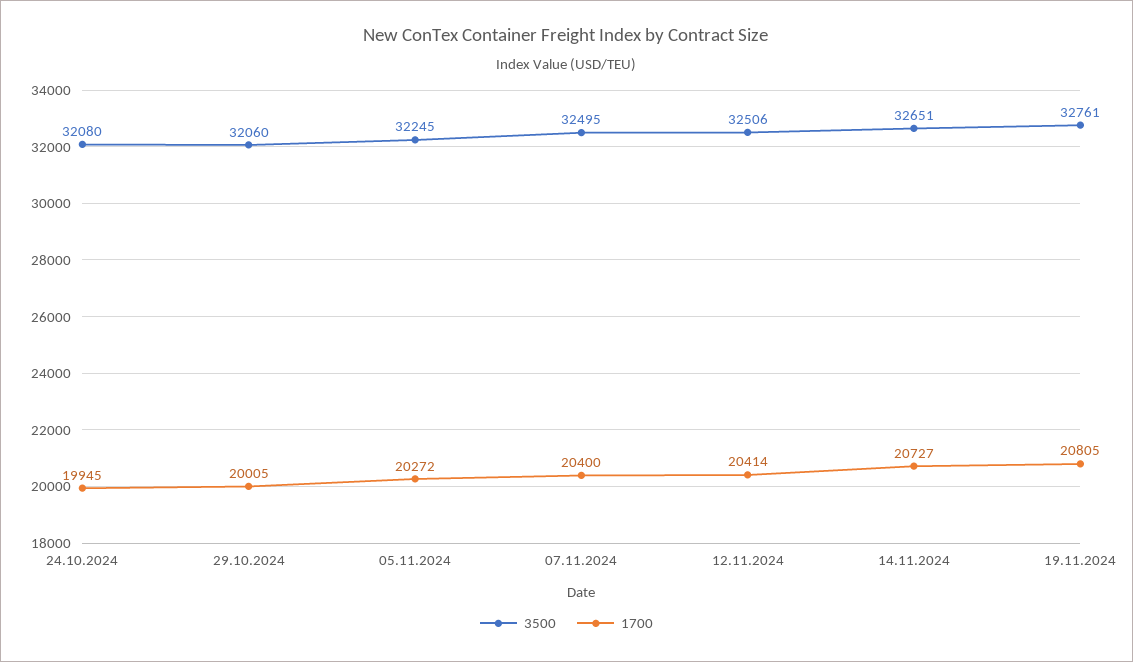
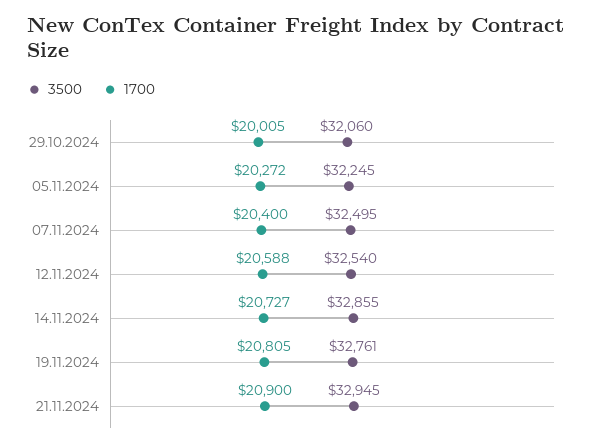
3500, 24.10.2024: 32080 -> none
1700, 24.10.2024: 19945 -> none
3500, 12.11.2024: 32506 -> 32540
1700, 12.11.2024: 20414 -> 20588
3500, 14.11.2024: 32651 -> 32855
3500, 21.11.2024: none -> 32945
1700, 21.11.2024: none -> 20900

